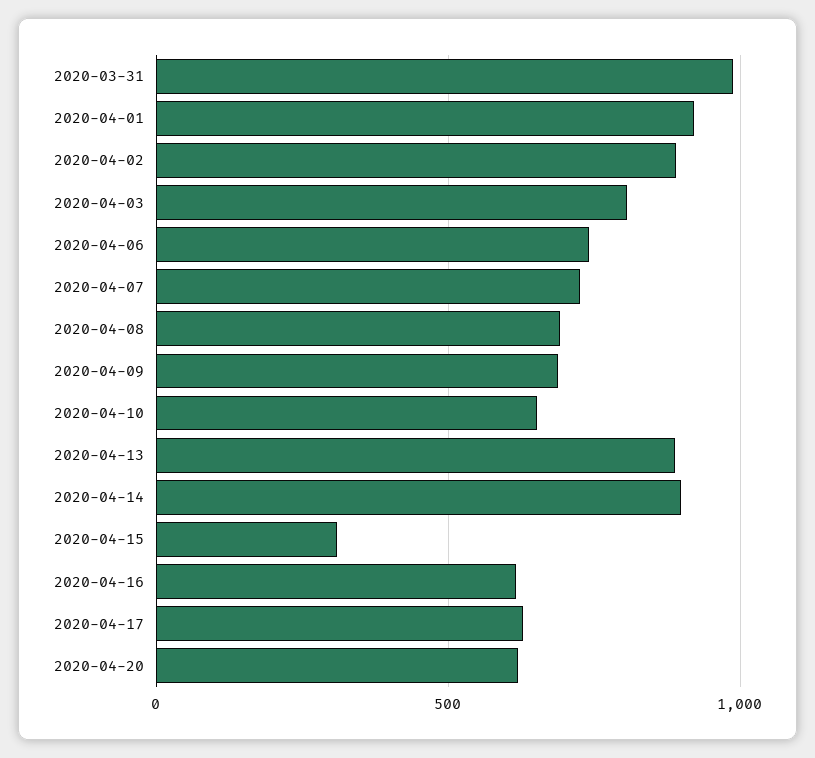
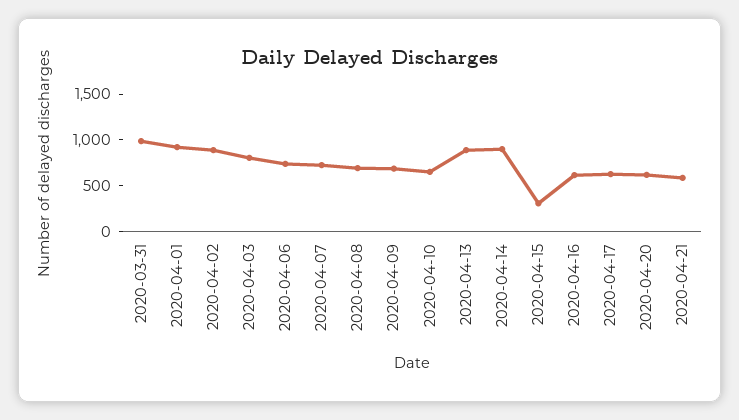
2020-04-21: none -> 600

